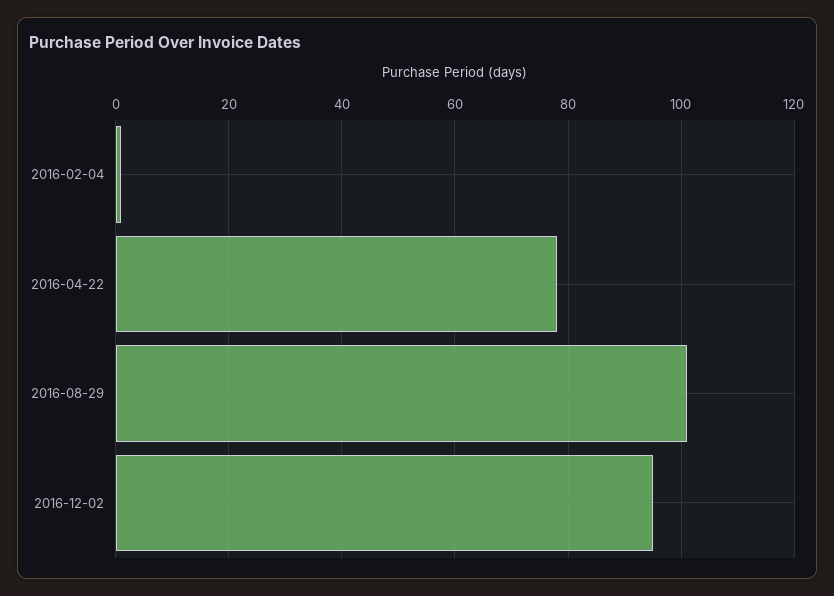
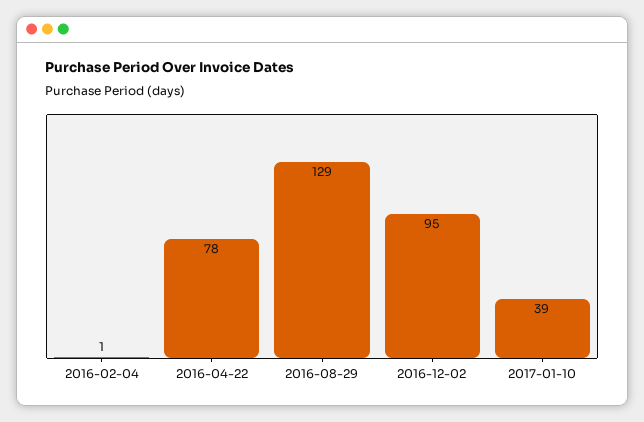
2016-08-29: 100 -> 129
2017-01-10: none -> 39

